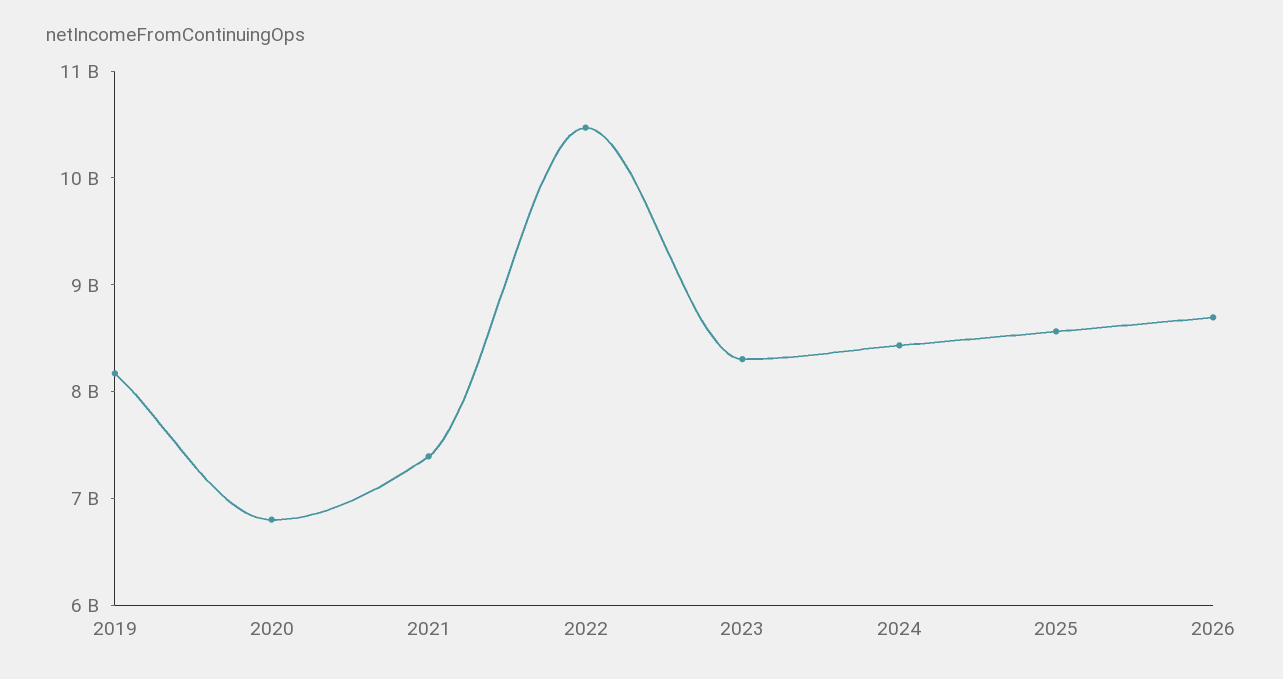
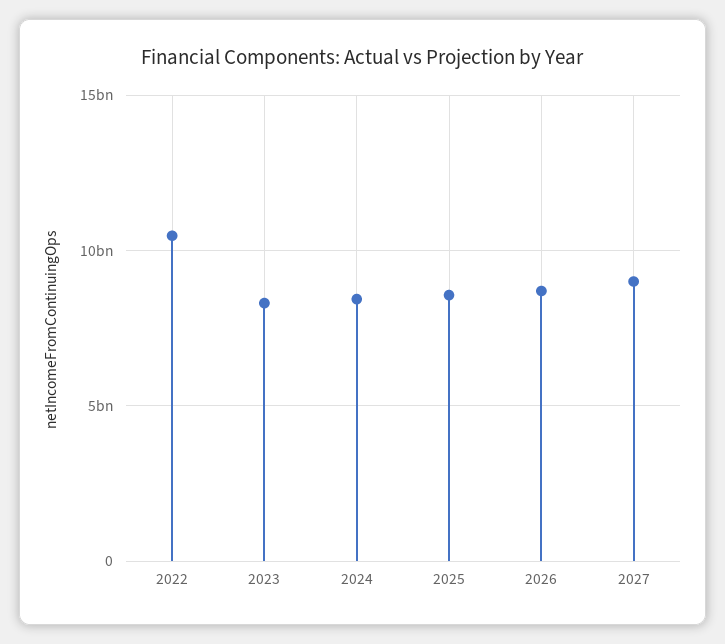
2019: 8200000000 -> none
2020: 6800000000 -> none
2021: 7400000000 -> none
2027: none -> 9000000000

